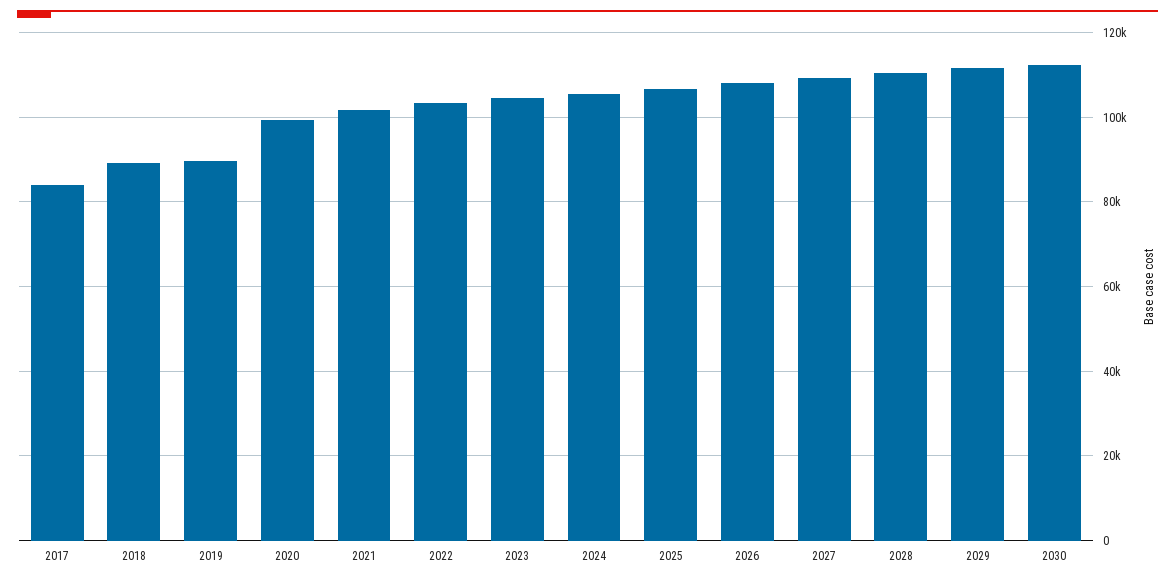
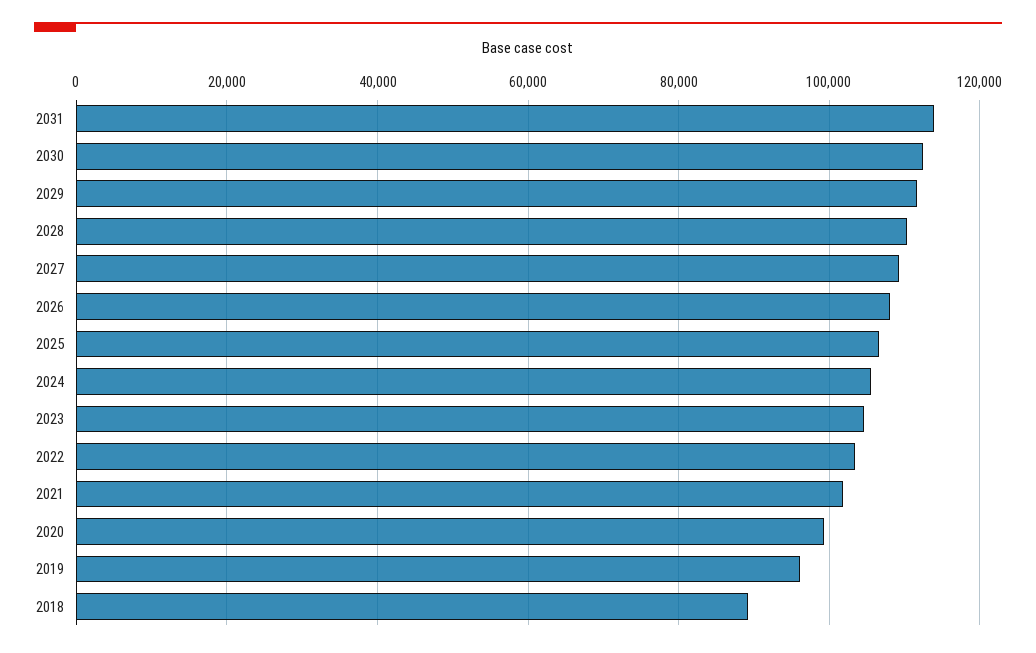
2017: 84000 -> none
2019: 90000 -> 96000
2031: none -> 114000

